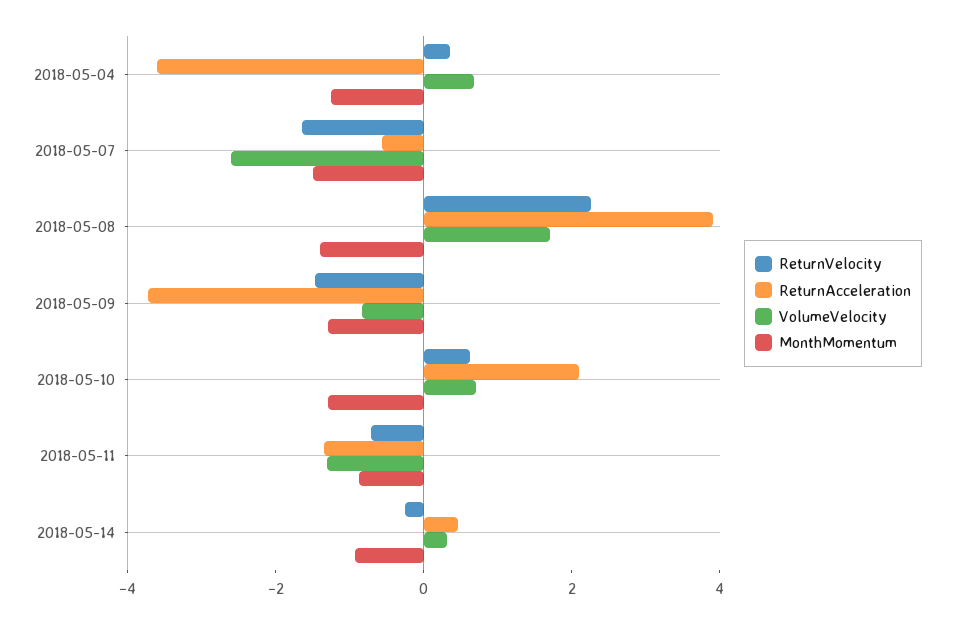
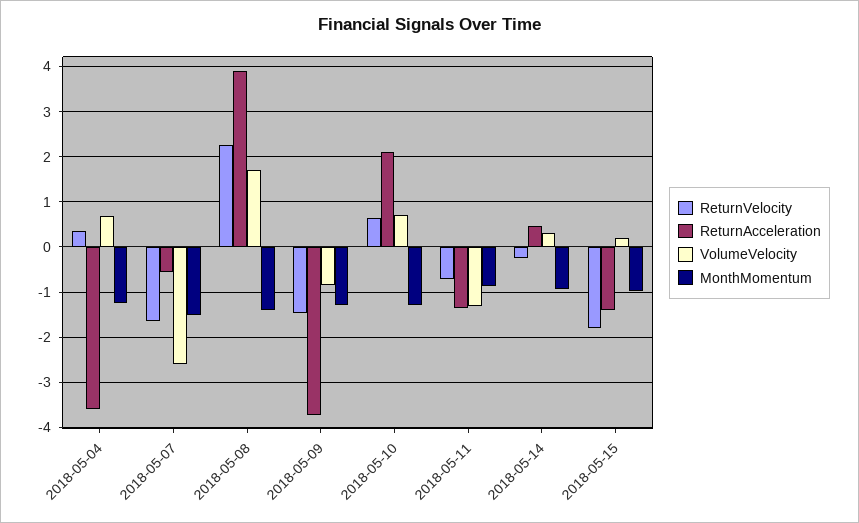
ReturnVelocity, 2018-05-15: none -> -1.8
ReturnAcceleration, 2018-05-15: none -> -1.4
VolumeVelocity, 2018-05-15: none -> 0.2
MonthMomentum, 2018-05-15: none -> -1

